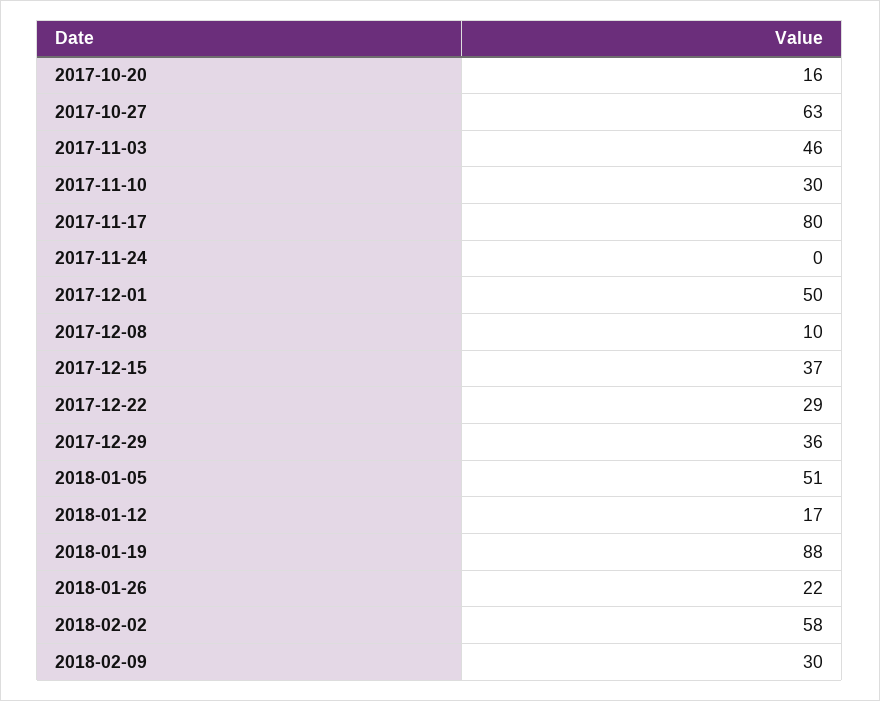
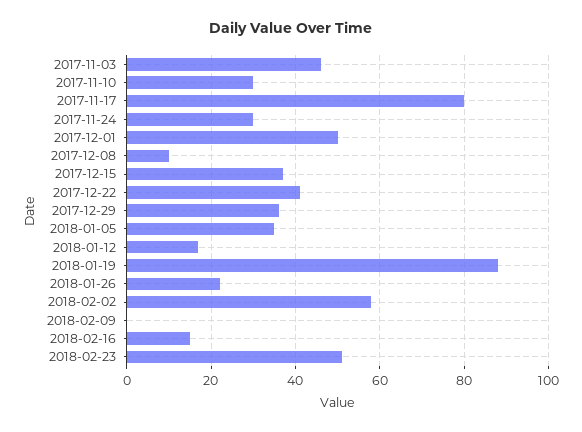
2017-10-20: 16 -> none
2017-10-27: 63 -> none
2017-11-24: 0 -> 30
2017-12-22: 29 -> 40
2018-01-05: 51 -> 35
2018-02-09: 30 -> 0
2018-02-16: none -> 15
2018-02-23: none -> 50

